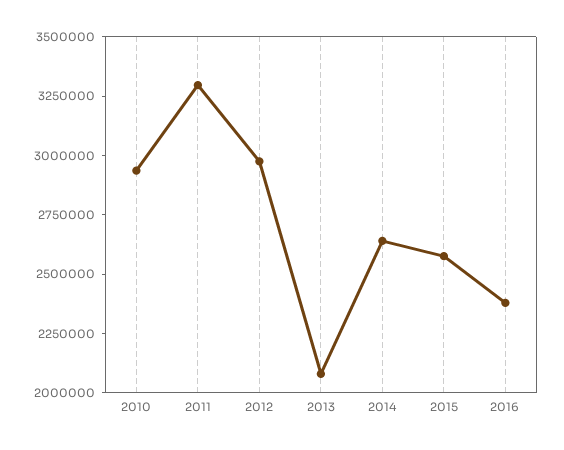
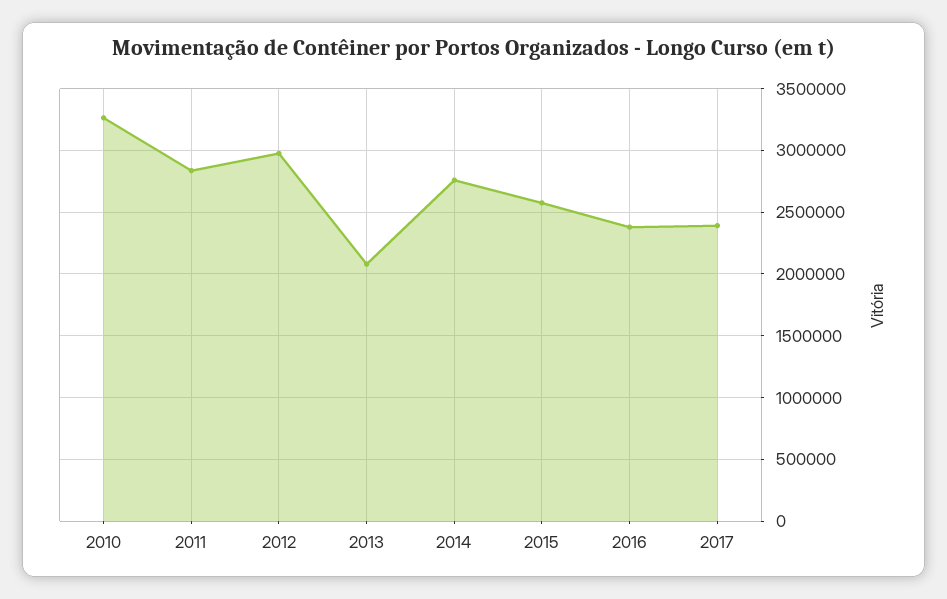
2010: 2950000 -> 3250000
2011: 3300000 -> 2850000
2014: 2650000 -> 2750000
2017: none -> 2400000

